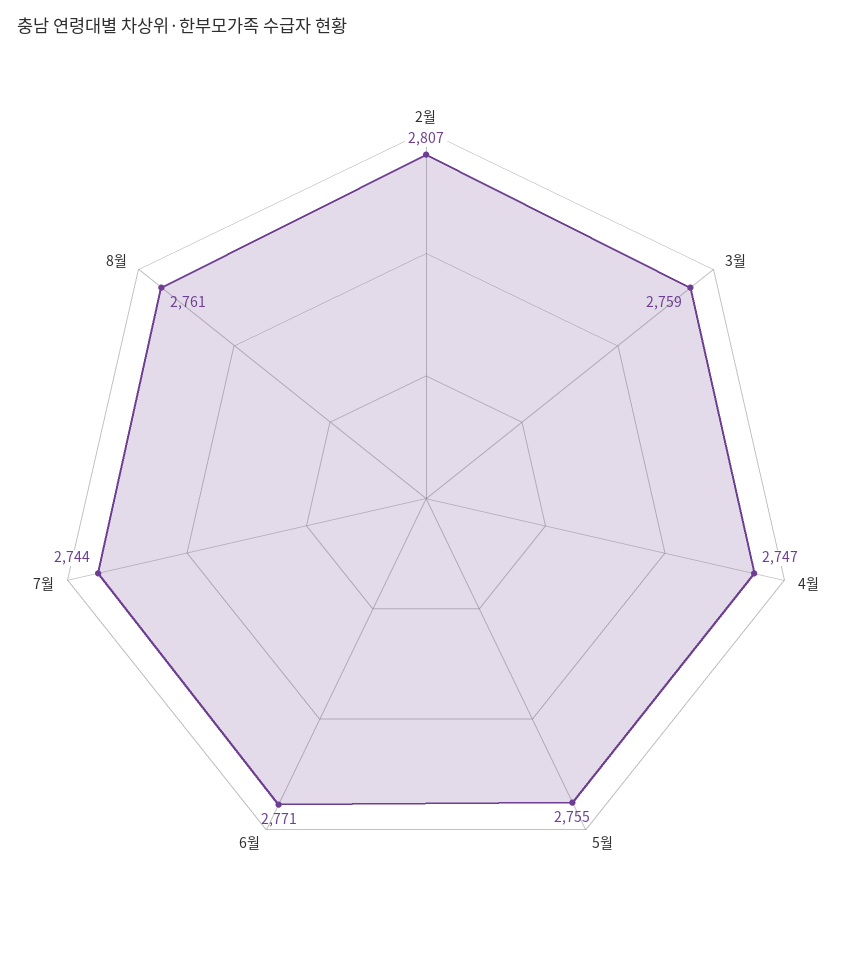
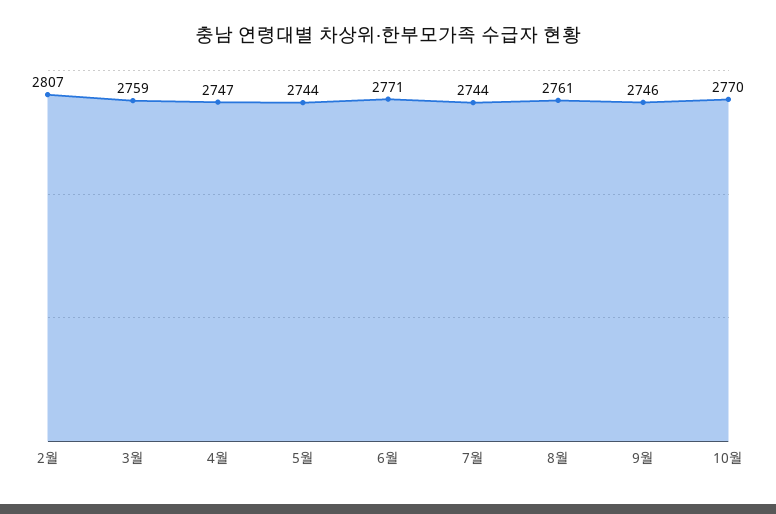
5월: 2755 -> 2744
9월: none -> 2746
10월: none -> 2770

